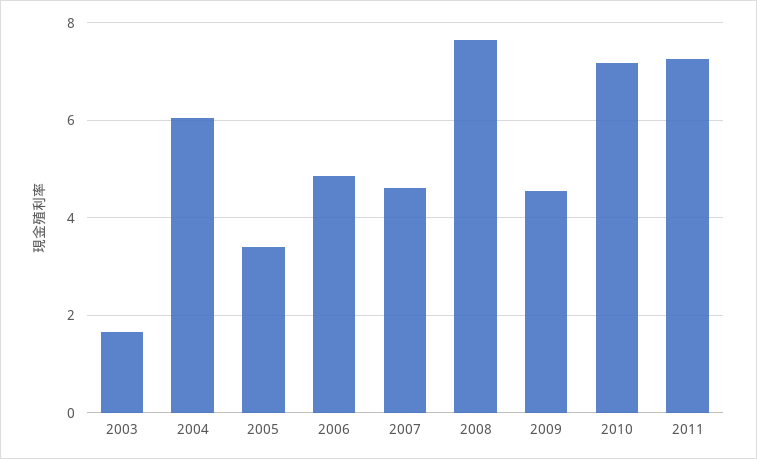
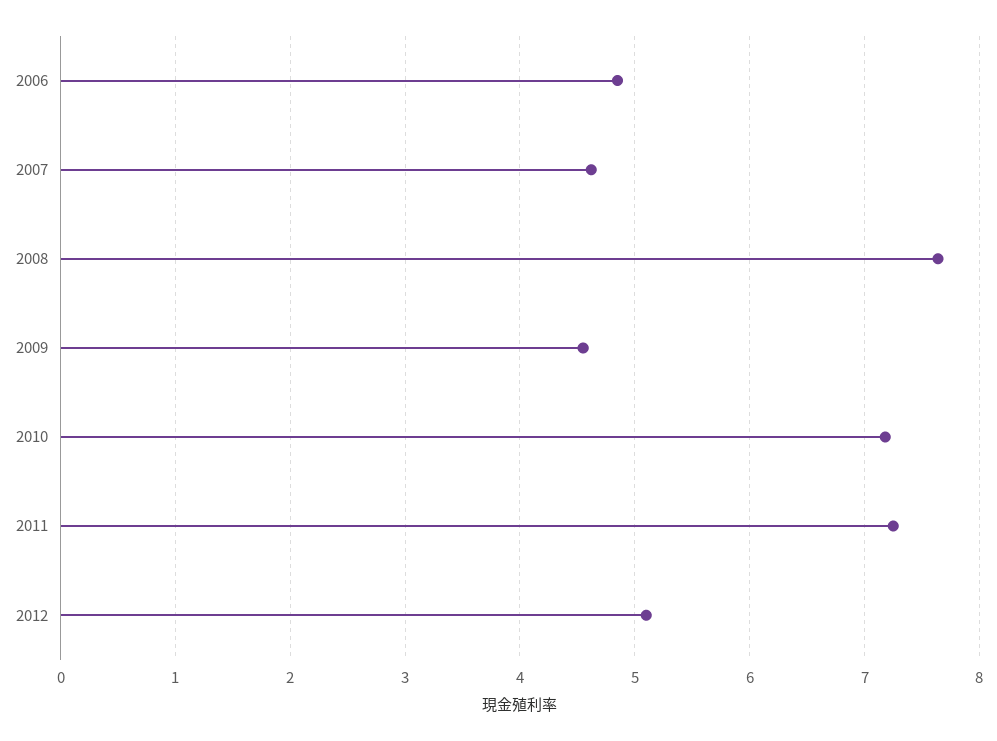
2003: 1.6 -> none
2004: 6 -> none
2005: 3.4 -> none
2012: none -> 5.1

